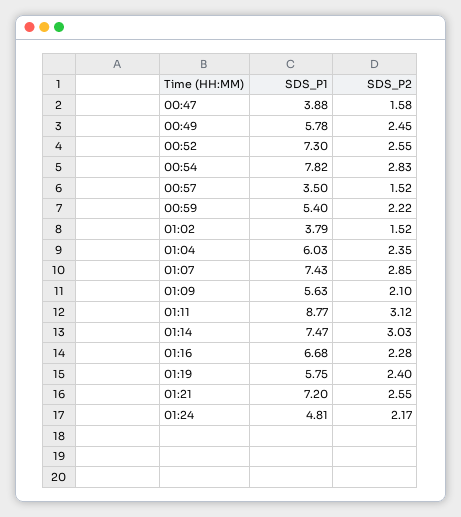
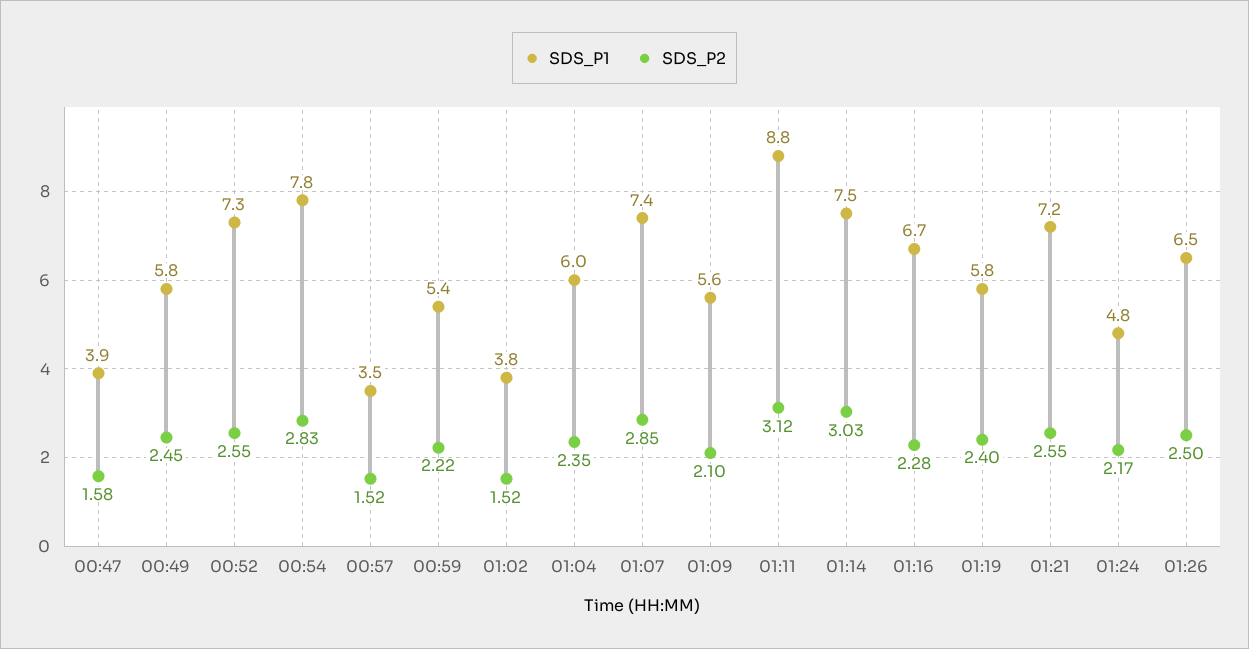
SDS_P1, 01:26: none -> 6.5
SDS_P2, 01:26: none -> 2.5

